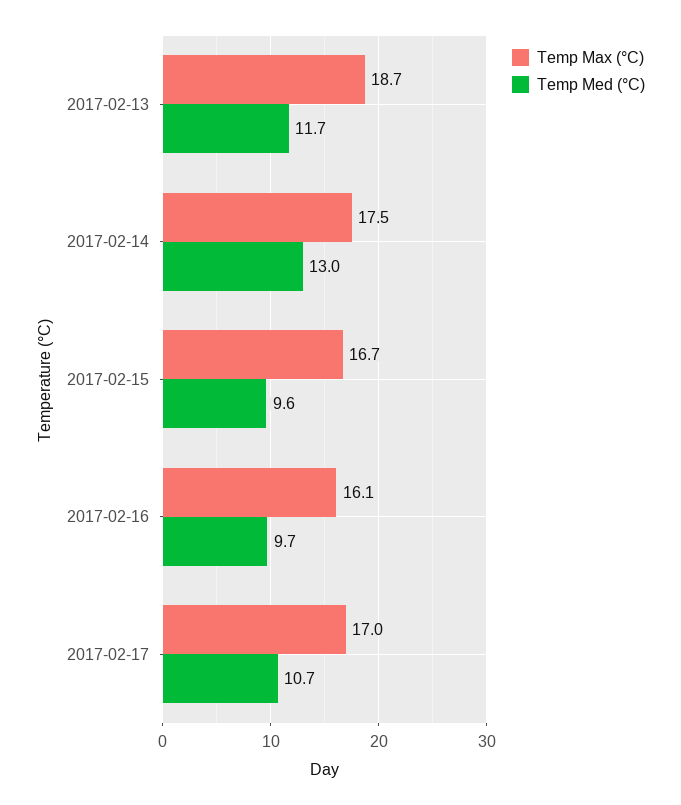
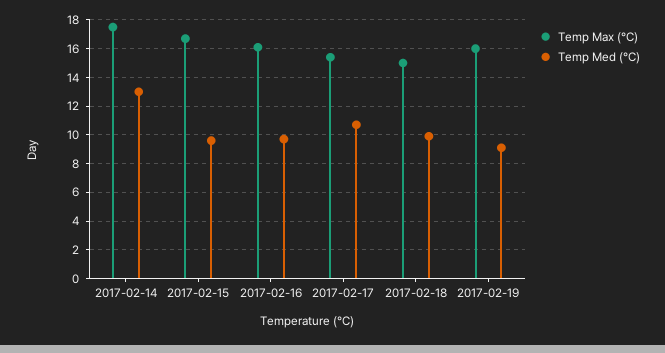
Temp Max (°C), 2017-02-13: 18.7 -> none
Temp Med (°C), 2017-02-13: 11.7 -> none
Temp Max (°C), 2017-02-17: 17 -> 15.5
Temp Max (°C), 2017-02-18: none -> 15
Temp Med (°C), 2017-02-18: none -> 10
Temp Max (°C), 2017-02-19: none -> 16
Temp Med (°C), 2017-02-19: none -> 9

